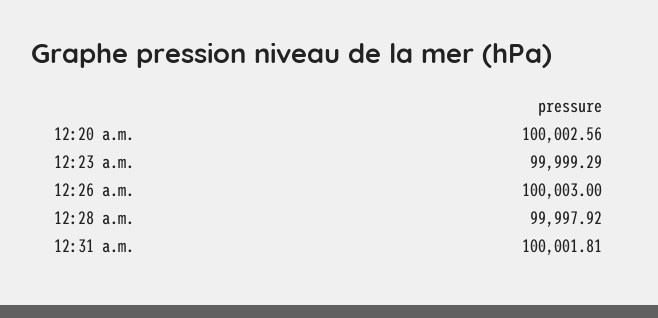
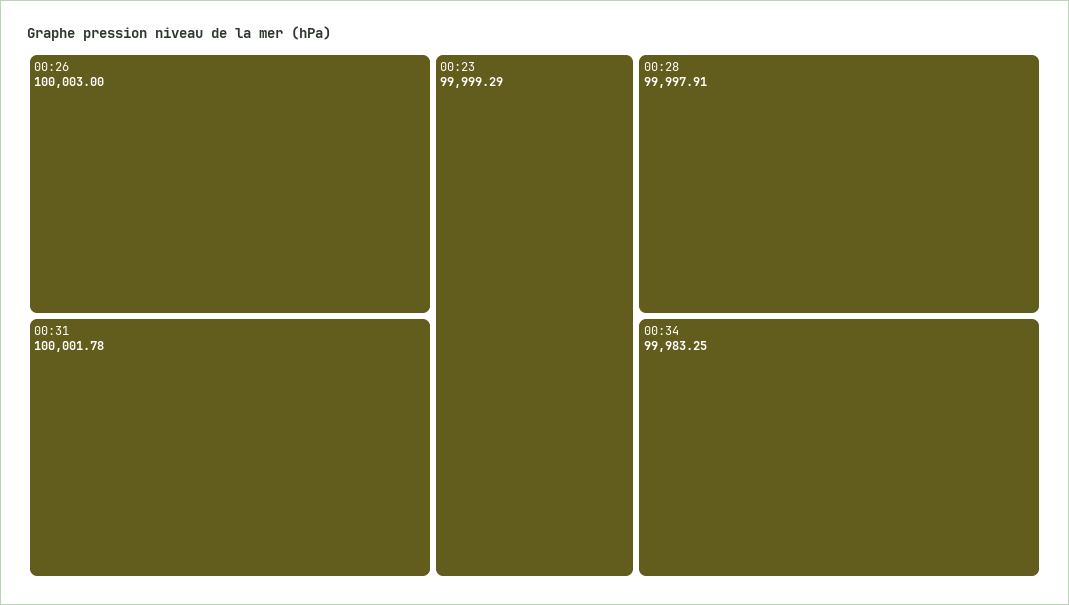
12:20 a.m.: 100002.56 -> none
12:28 a.m.: 99997.92 -> 99997.91
12:31 a.m.: 100001.81 -> 100001.78
00:34: none -> 99983.25

